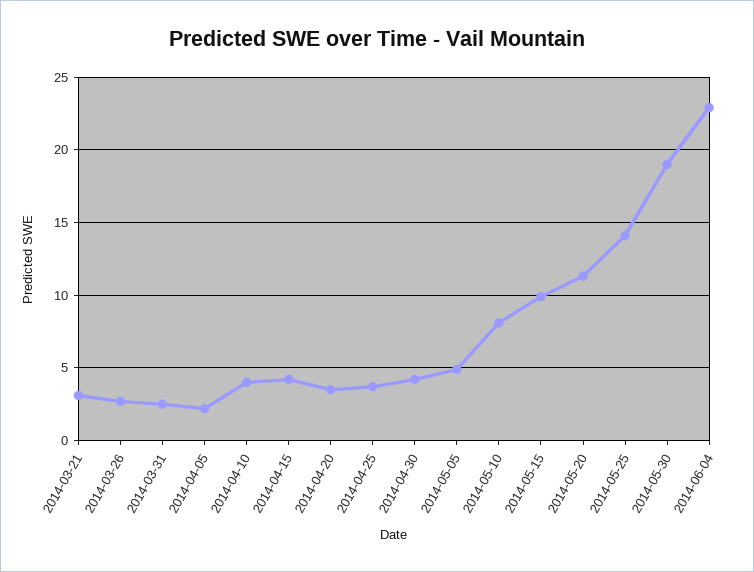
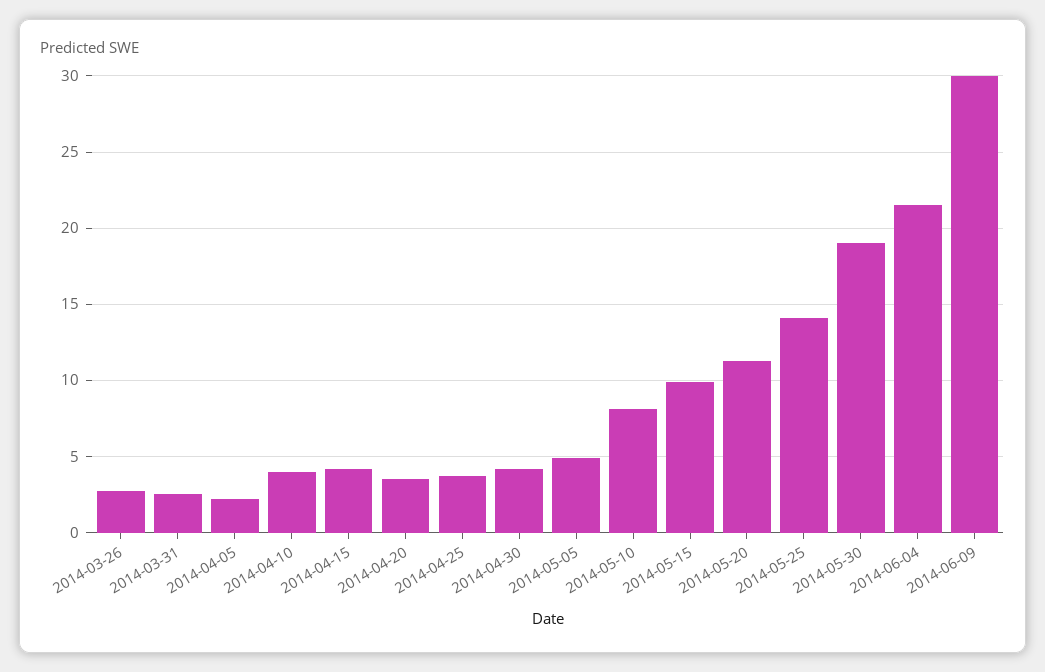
2014-03-21: 3 -> none
2014-06-04: 23 -> 21.5
2014-06-09: none -> 30

